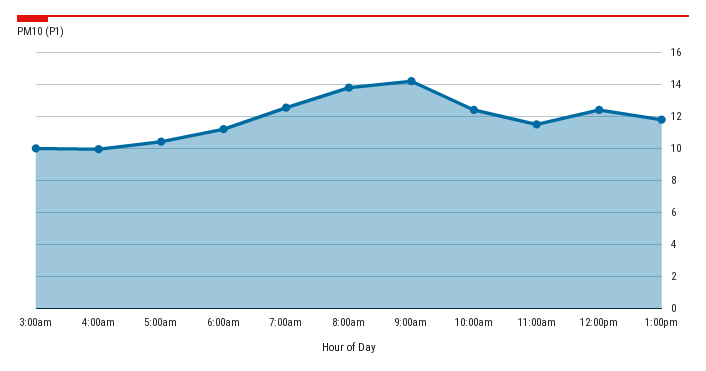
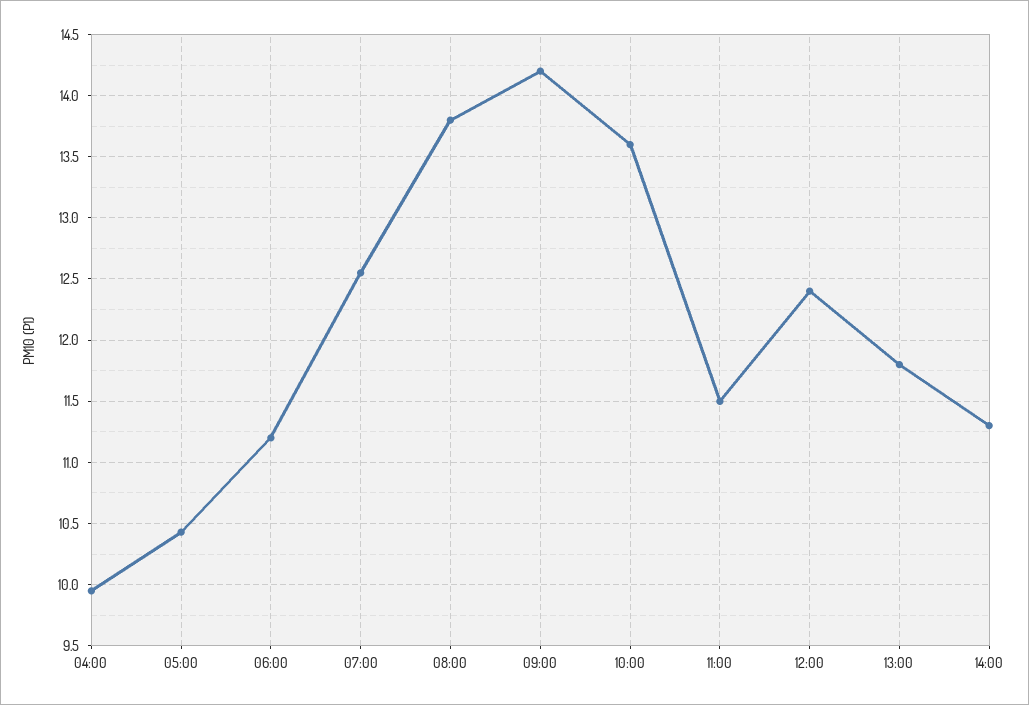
3:00am: 10 -> none
10:00am: 12.5 -> 13.6
14:00: none -> 11.3

